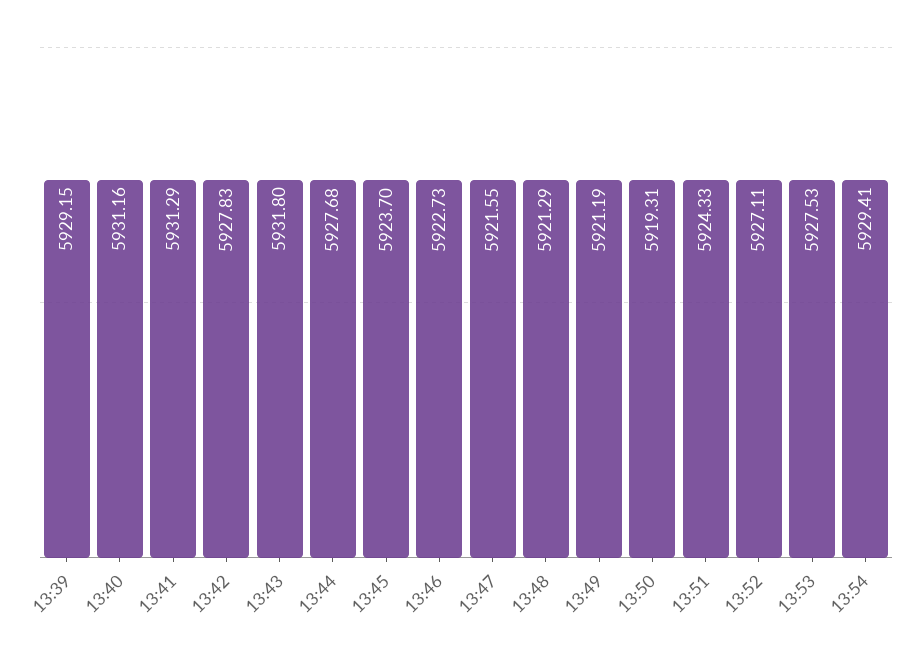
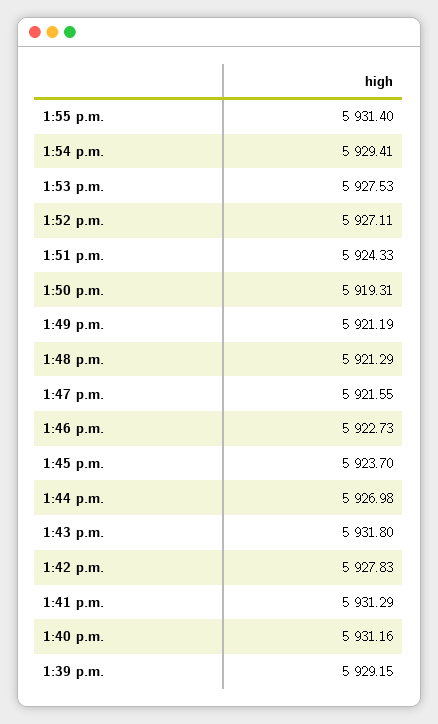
13:44: 5927.68 -> 5926.98
1:55 p.m.: none -> 5931.4

